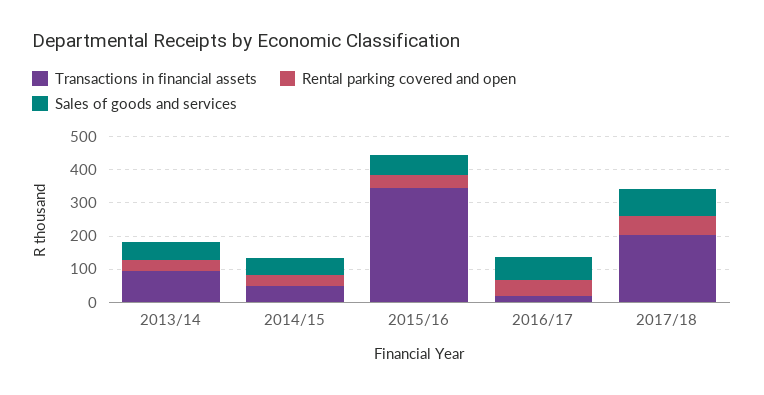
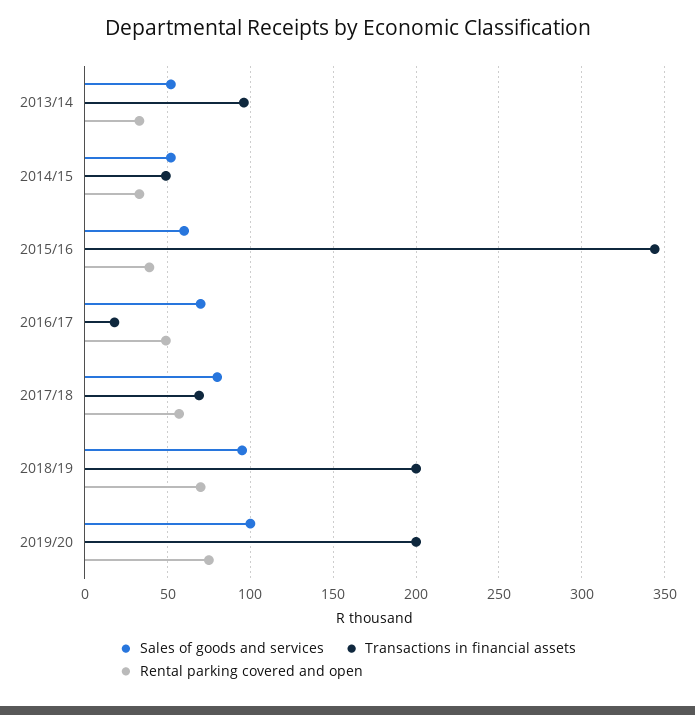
Transactions in financial assets, 2017/18: 200 -> 70
Sales of goods and services, 2018/19: none -> 95
Transactions in financial assets, 2018/19: none -> 200
Rental parking covered and open, 2018/19: none -> 70
Sales of goods and services, 2019/20: none -> 100
Transactions in financial assets, 2019/20: none -> 200
Rental parking covered and open, 2019/20: none -> 75

